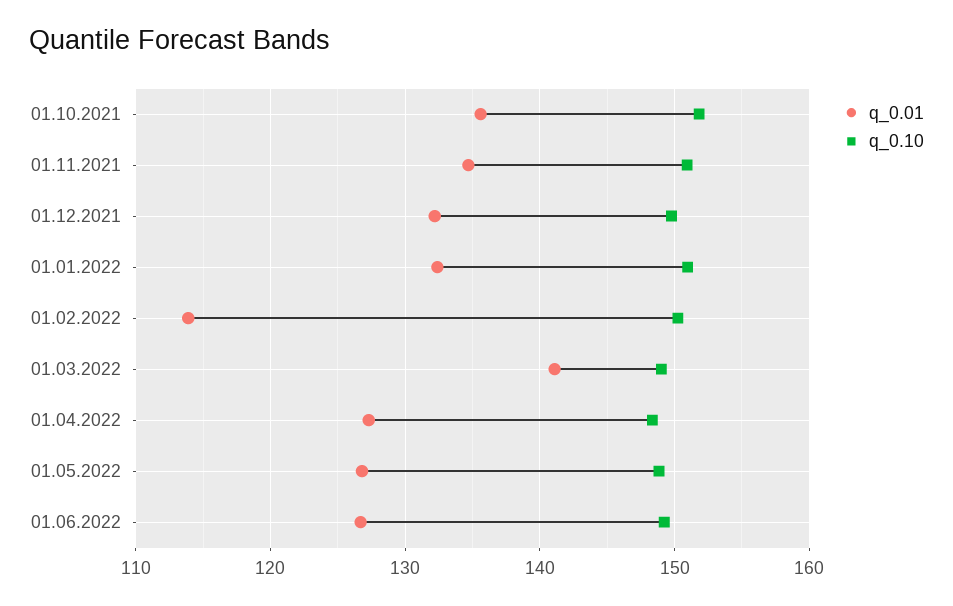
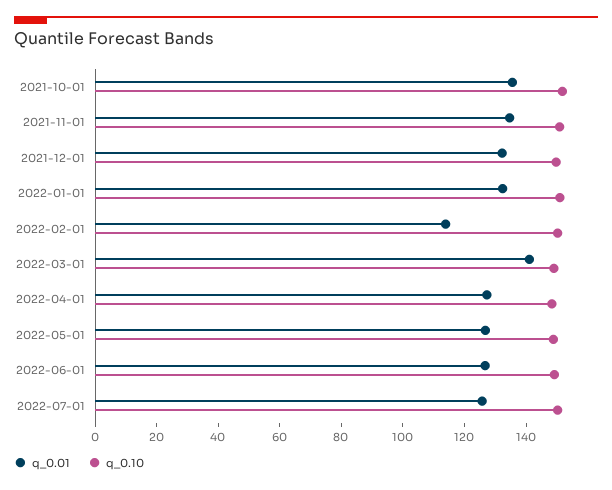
q_0.01, 2022-07-01: none -> 125
q_0.10, 2022-07-01: none -> 150

